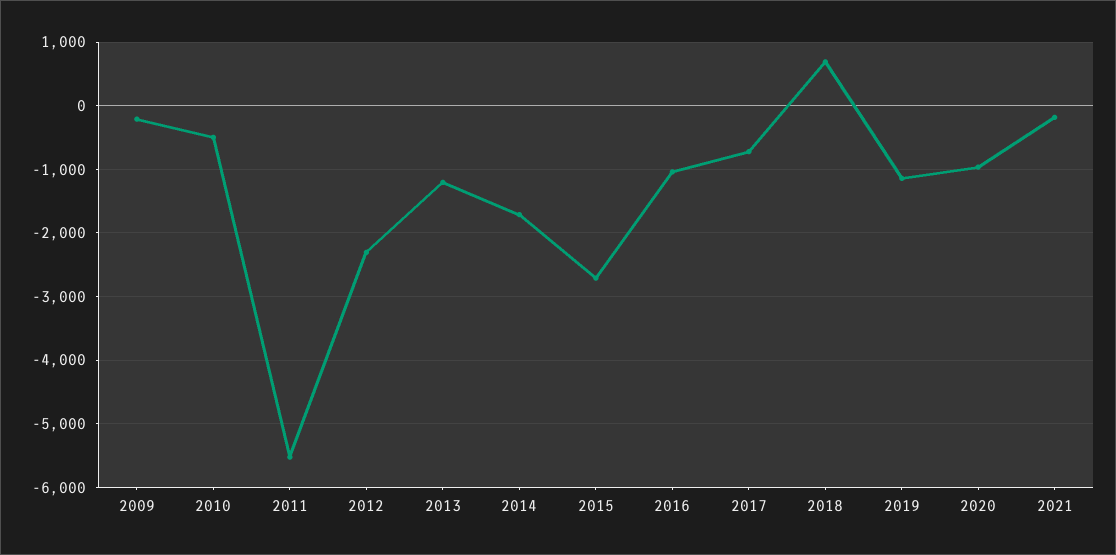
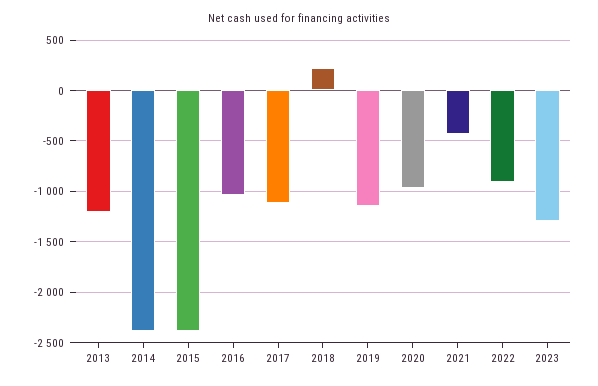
2009: -200 -> none
2010: -500 -> none
2011: -5500 -> none
2012: -2300 -> none
2014: -1700 -> -2400
2015: -2700 -> -2400
2017: -700 -> -1100
2018: 700 -> 200
2021: -200 -> -400
2022: none -> -900
2023: none -> -1300

